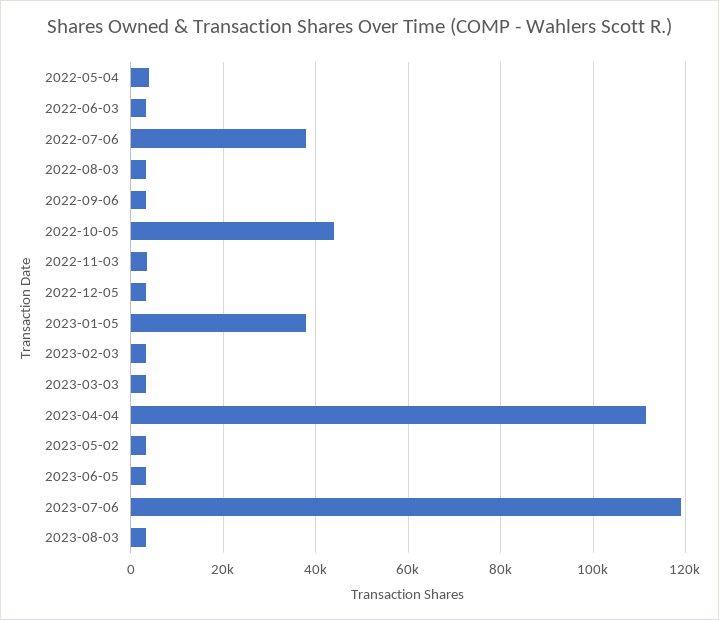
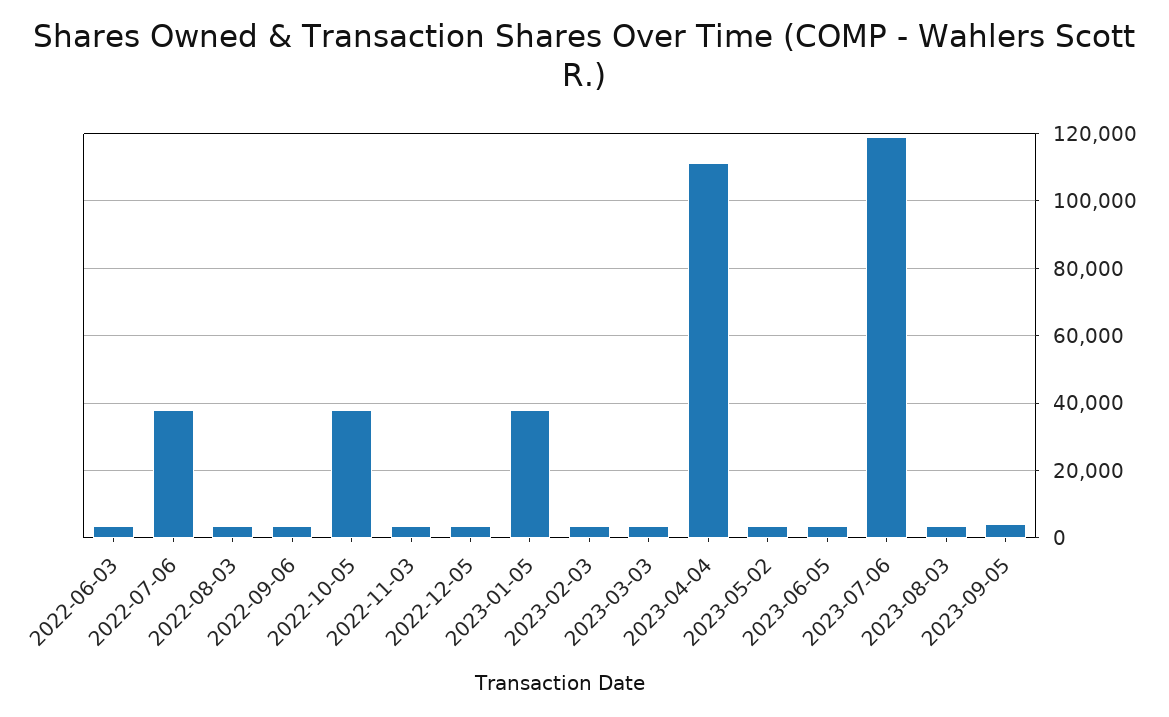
2022-05-04: 4000 -> none
2022-10-05: 44000 -> 38000
2023-09-05: none -> 4000

